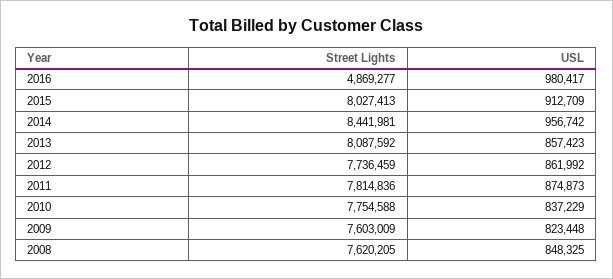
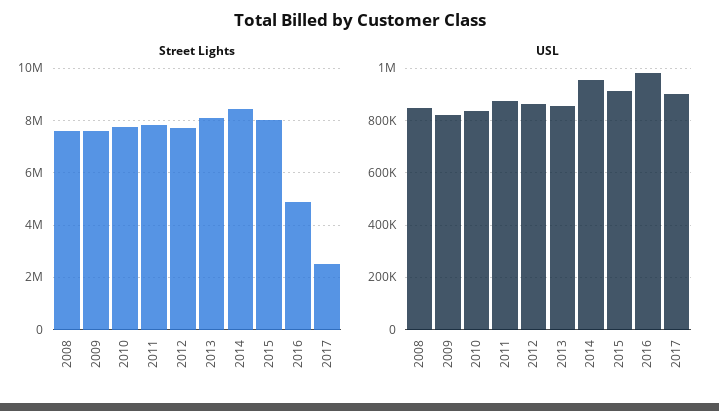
Street Lights, 2017: none -> 2500000
USL, 2017: none -> 900000

